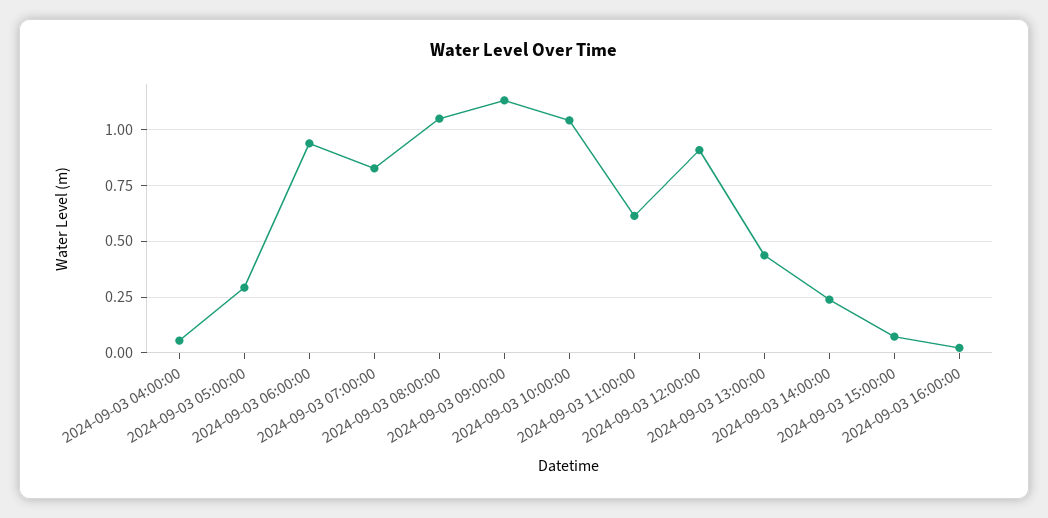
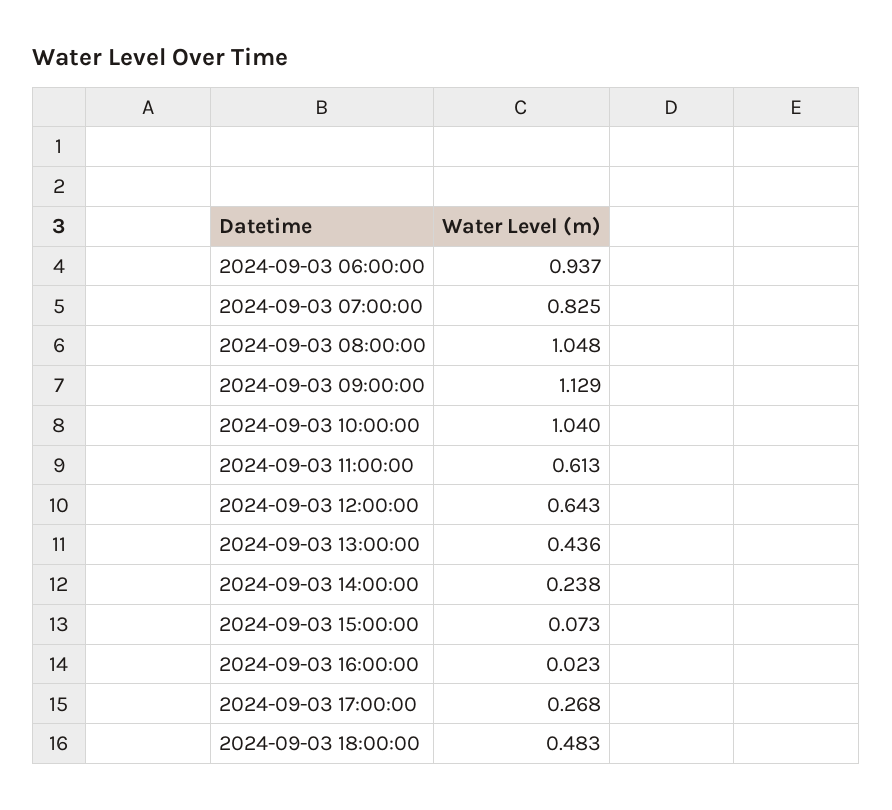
2024-09-03 04:00:00: 0.05 -> none
2024-09-03 05:00:00: 0.3 -> none
2024-09-03 12:00:00: 0.9 -> 0.643
2024-09-03 17:00:00: none -> 0.268
2024-09-03 18:00:00: none -> 0.483

